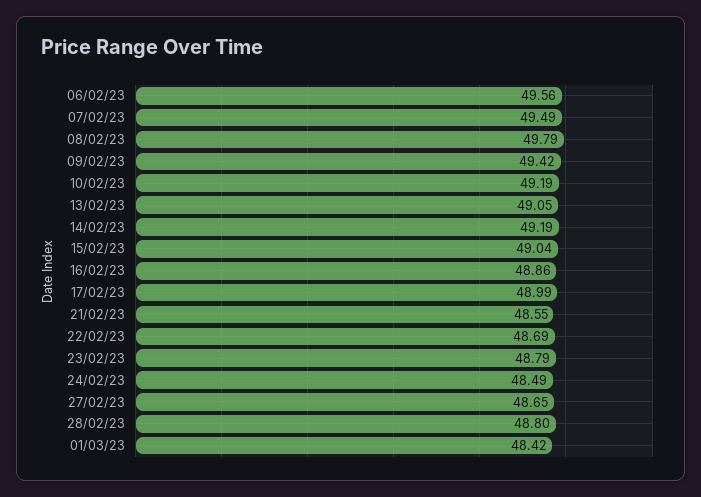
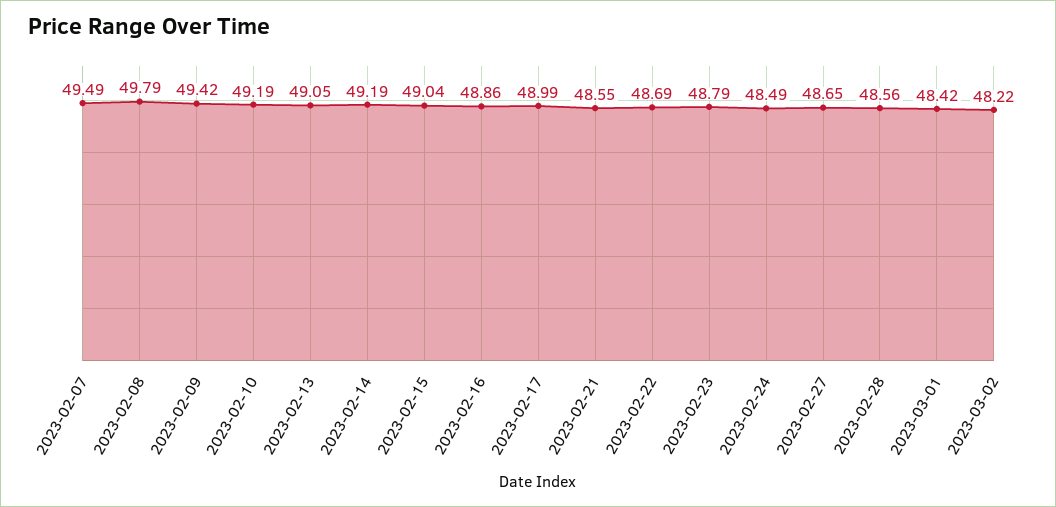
06/02/23: 49.56 -> none
28/02/23: 48.8 -> 48.56
2023-03-02: none -> 48.22

